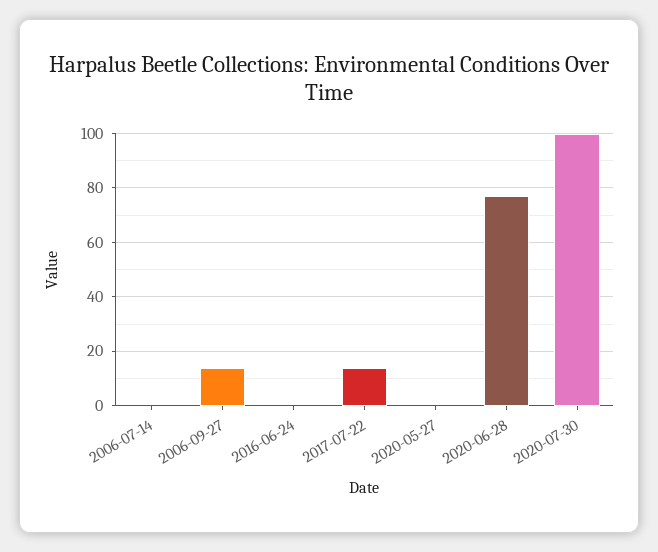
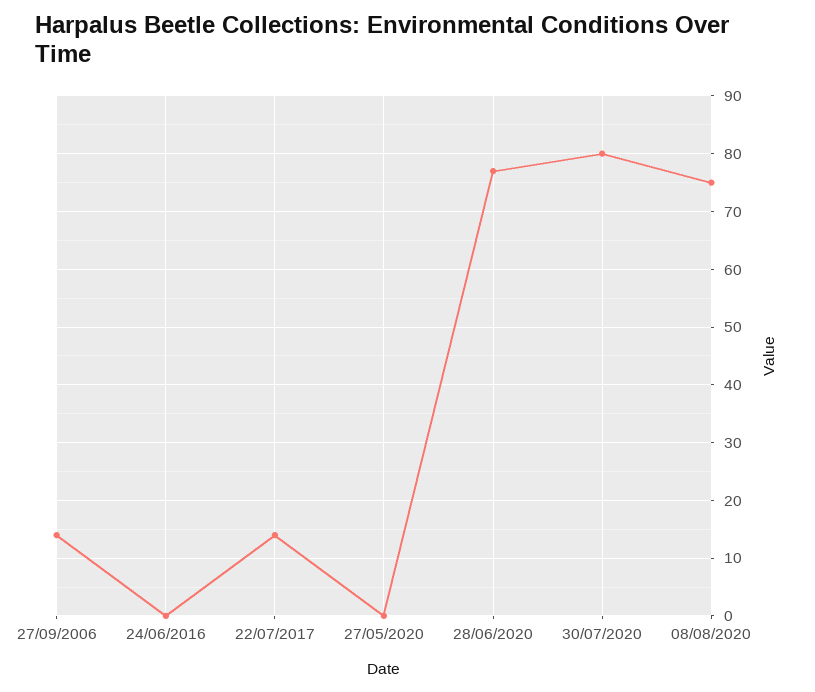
2006-07-14: 0 -> none
2020-07-30: 100 -> 80
08/08/2020: none -> 75

